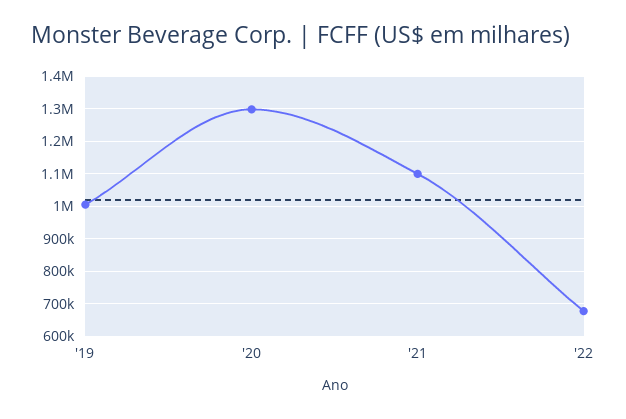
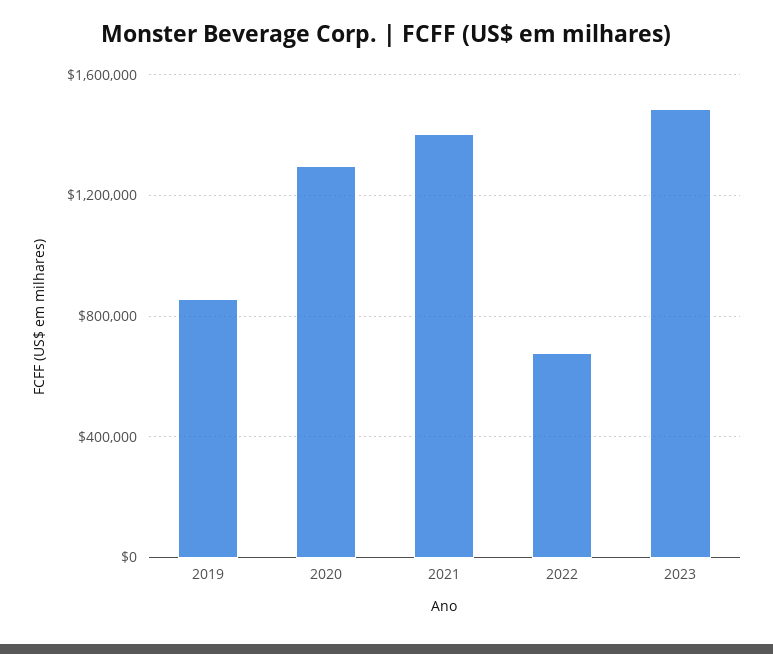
'19: 1000000 -> 850000
'21: 1100000 -> 1400000
2023: none -> 1500000

